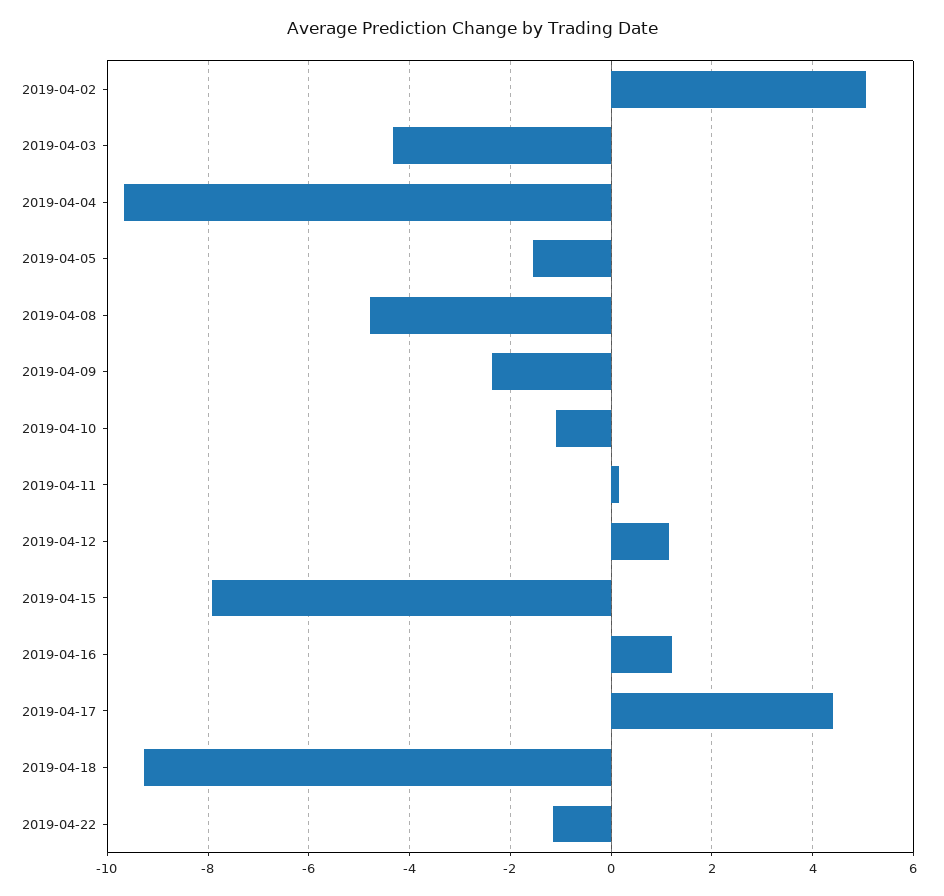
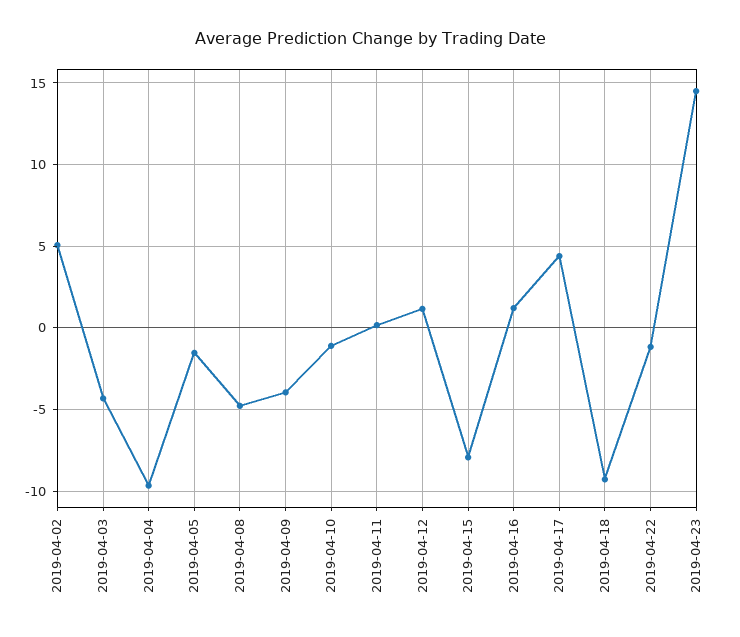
2019-04-09: -2.4 -> -4
2019-04-23: none -> 14.5

